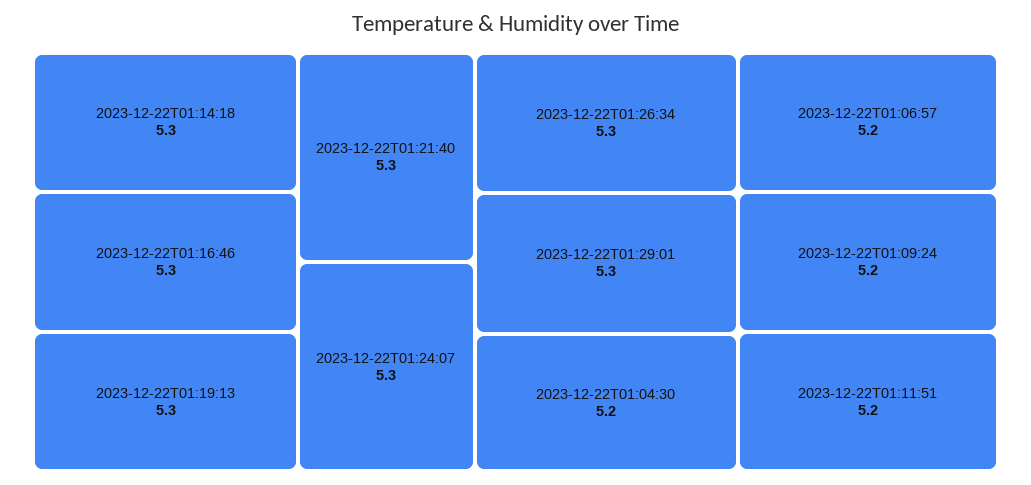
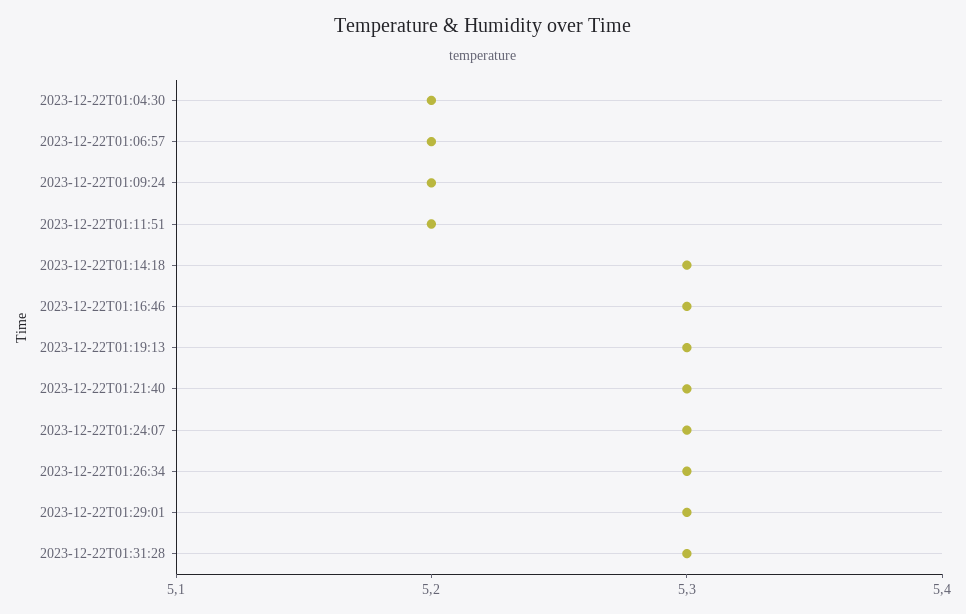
2023-12-22T01:31:28: none -> 5.3

